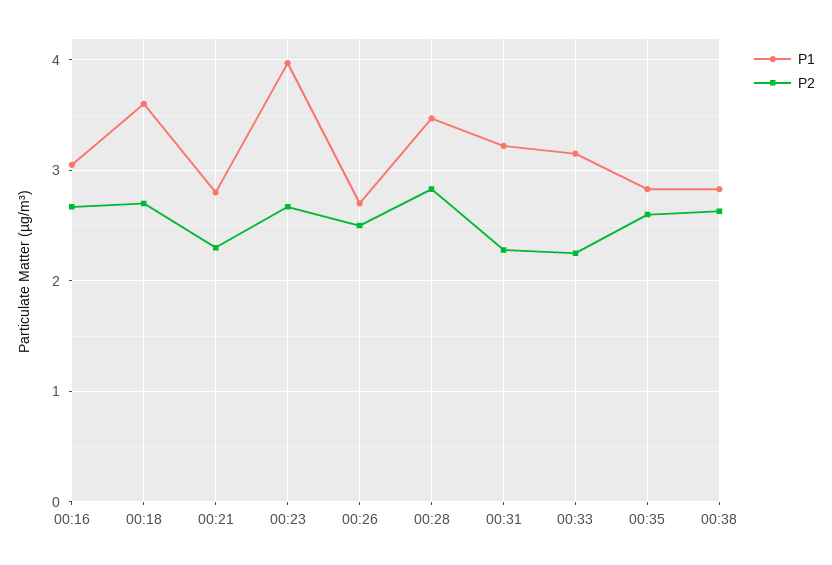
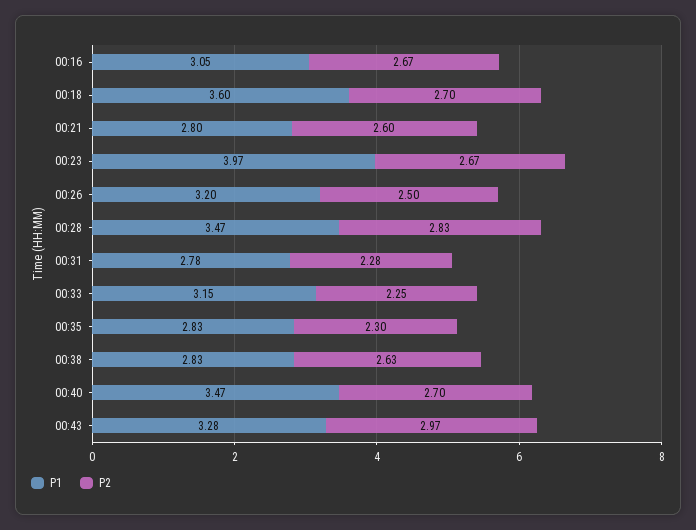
P2, 00:21: 2.3 -> 2.6
P1, 00:26: 2.7 -> 3.2
P1, 00:31: 3.2 -> 2.78
P2, 00:35: 2.6 -> 2.3
P1, 00:40: none -> 3.47
P2, 00:40: none -> 2.7
P1, 00:43: none -> 3.28
P2, 00:43: none -> 2.97

